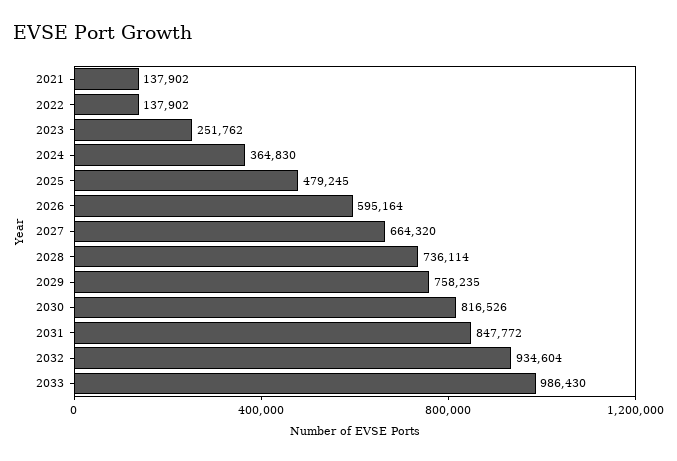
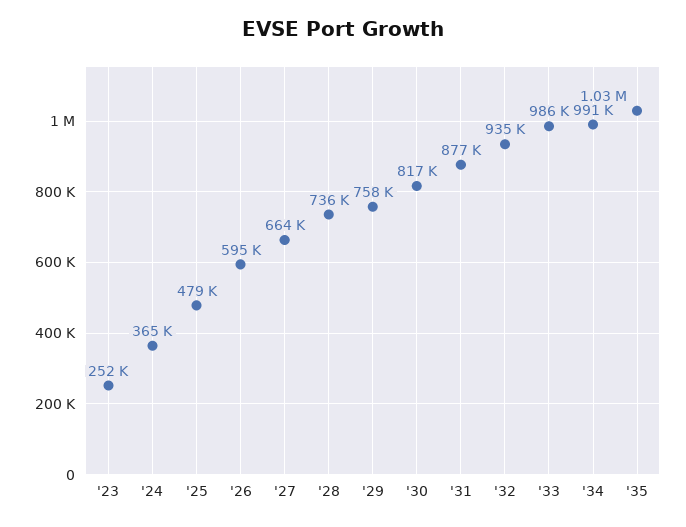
2021: 137902 -> none
2022: 137902 -> none
2031: 847772 -> 877000
'34: none -> 991000
'35: none -> 1030000

